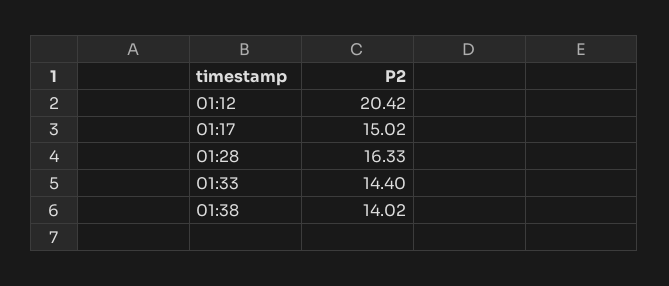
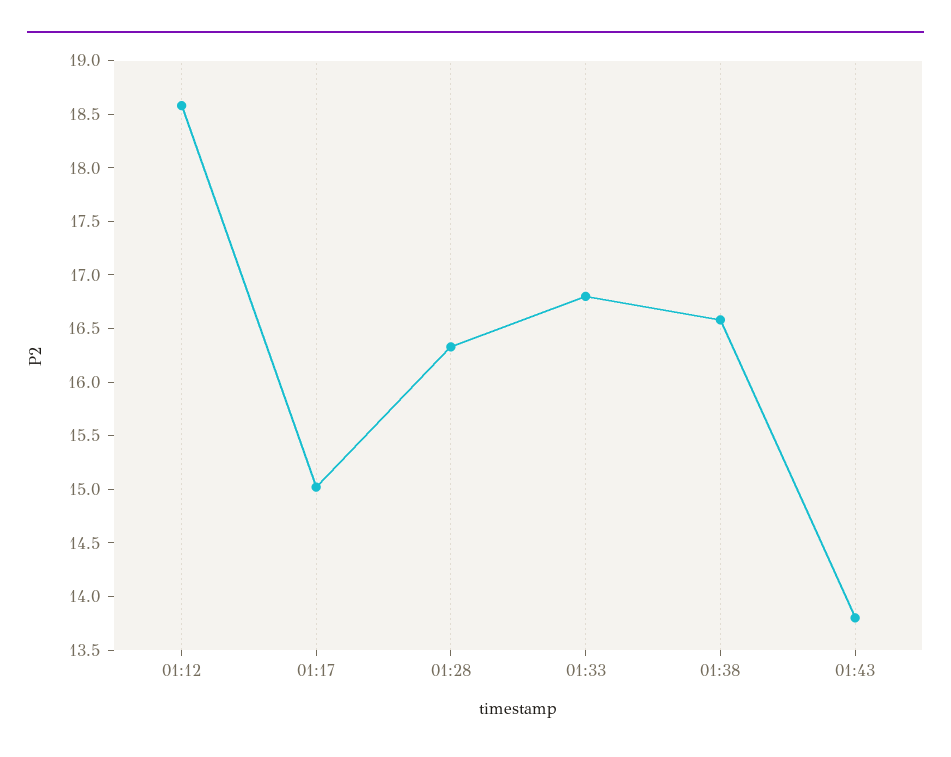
01:12: 20.42 -> 18.6
01:33: 14.4 -> 16.8
01:38: 14.02 -> 16.6
01:43: none -> 13.8

